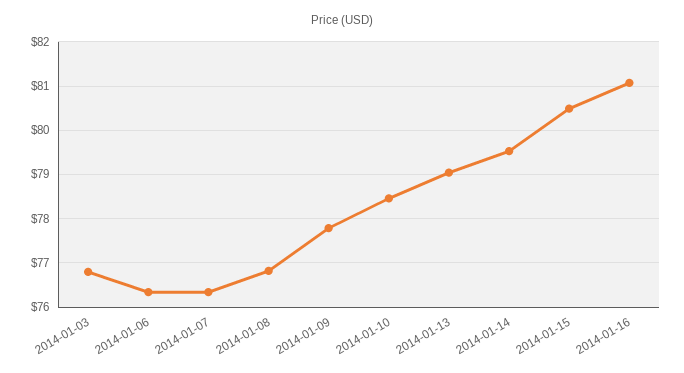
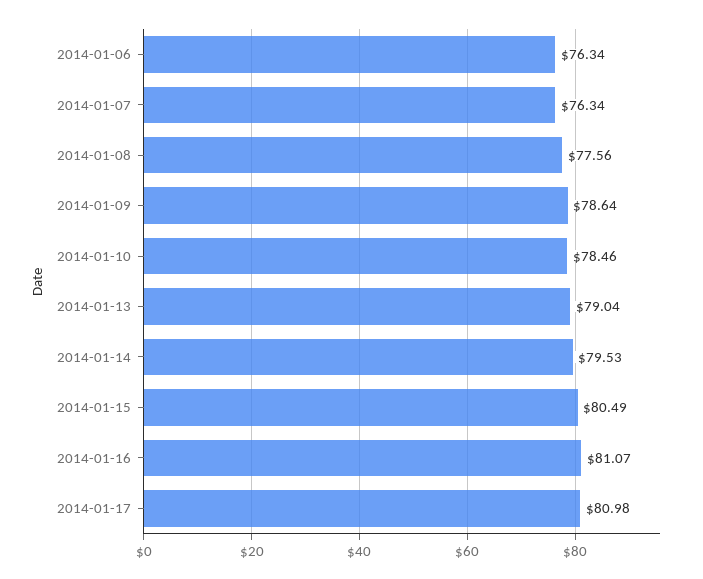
2014-01-03: 76.8 -> none
2014-01-08: 76.8 -> 77.56
2014-01-09: 77.8 -> 78.64
2014-01-17: none -> 80.98

